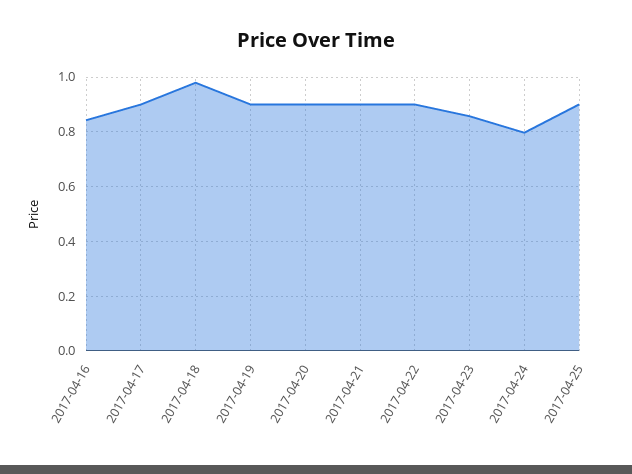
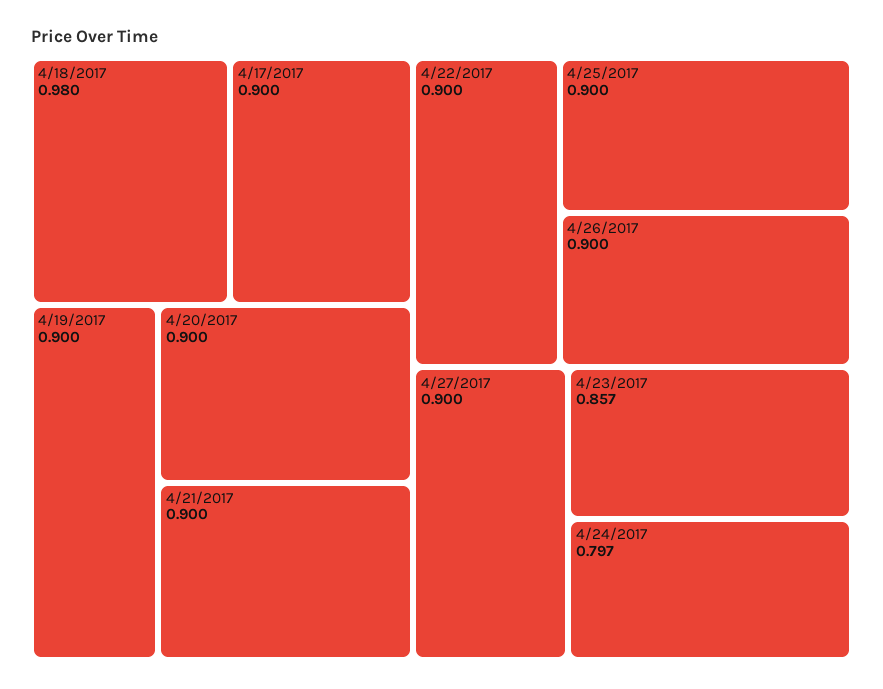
2017-04-16: 0.85 -> none
4/26/2017: none -> 0.9
4/27/2017: none -> 0.9

